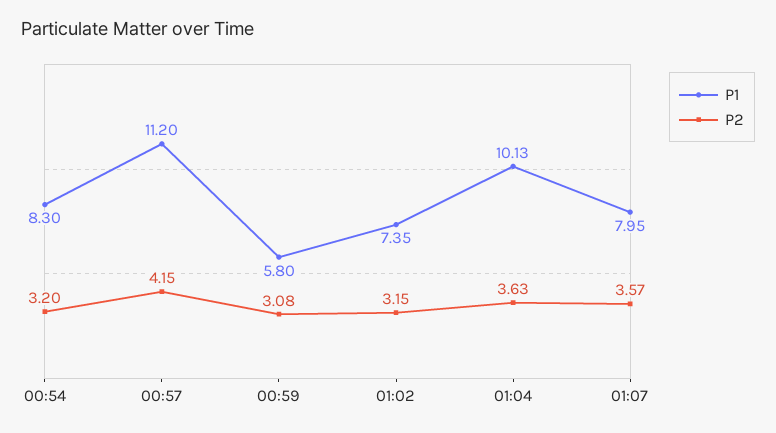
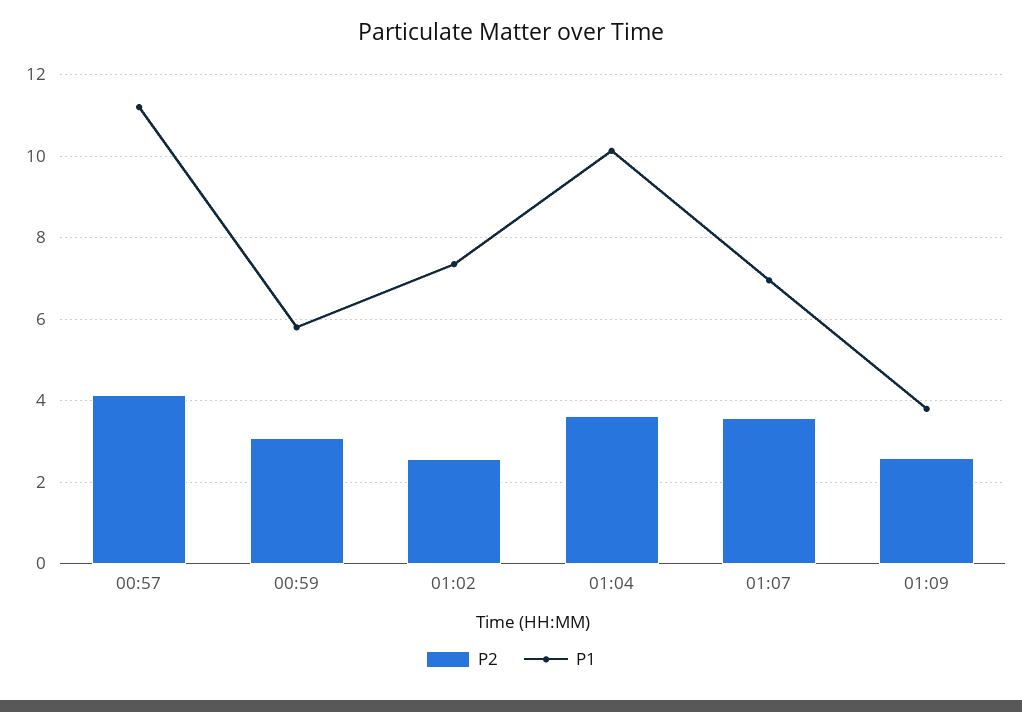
P1, 00:54: 8.3 -> none
P2, 00:54: 3.2 -> none
P2, 01:02: 3.15 -> 2.6
P1, 01:07: 7.95 -> 7
P2, 01:09: none -> 2.6
P1, 01:09: none -> 3.8

